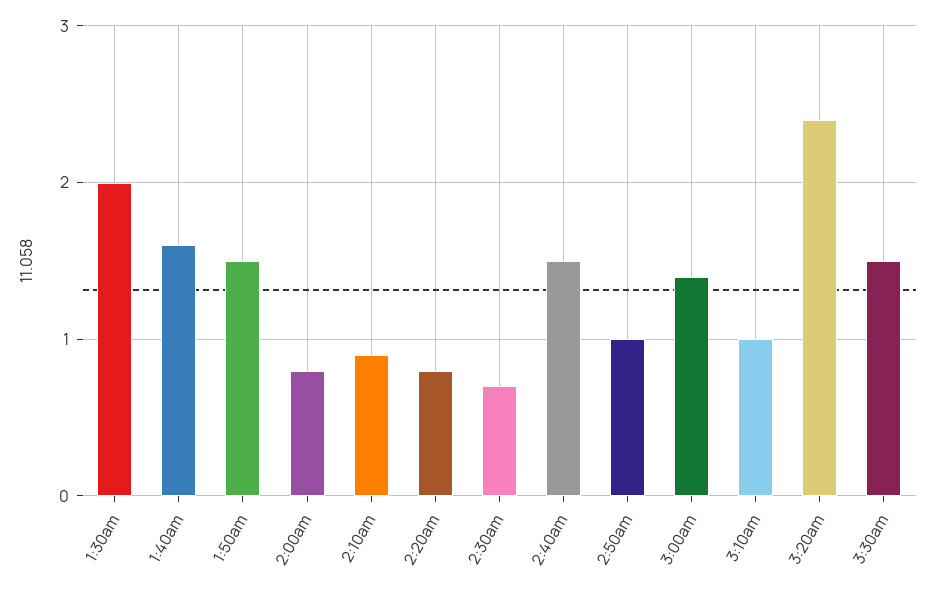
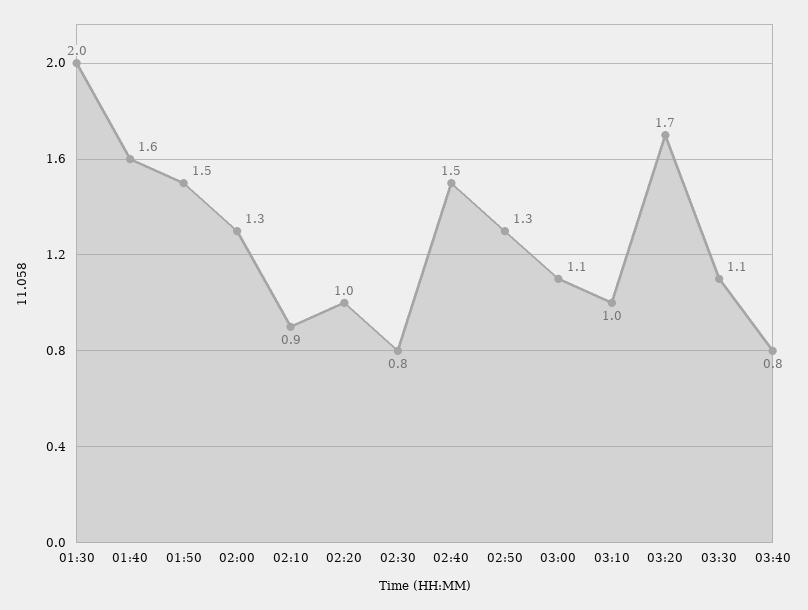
2:00am: 0.8 -> 1.3
2:20am: 0.8 -> 1
2:30am: 0.7 -> 0.8
2:50am: 1 -> 1.3
3:00am: 1.4 -> 1.1
3:20am: 2.4 -> 1.7
3:30am: 1.5 -> 1.1
03:40: none -> 0.8

